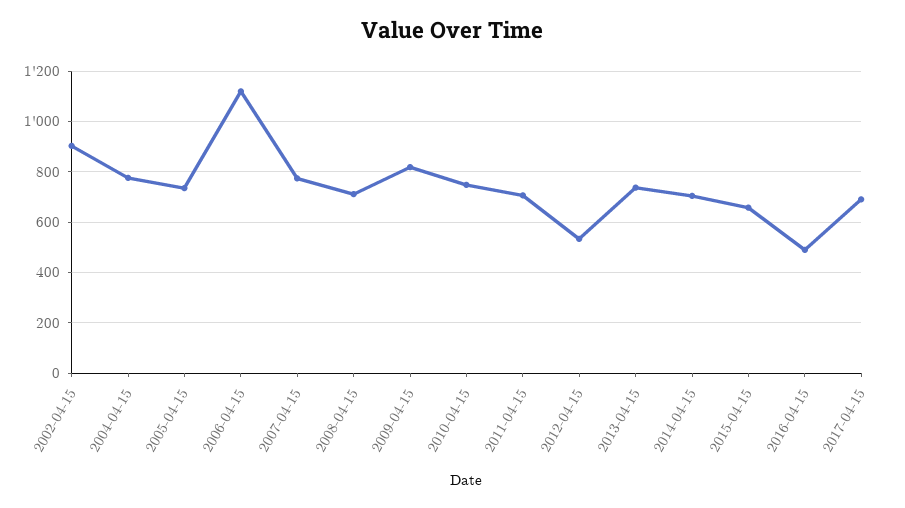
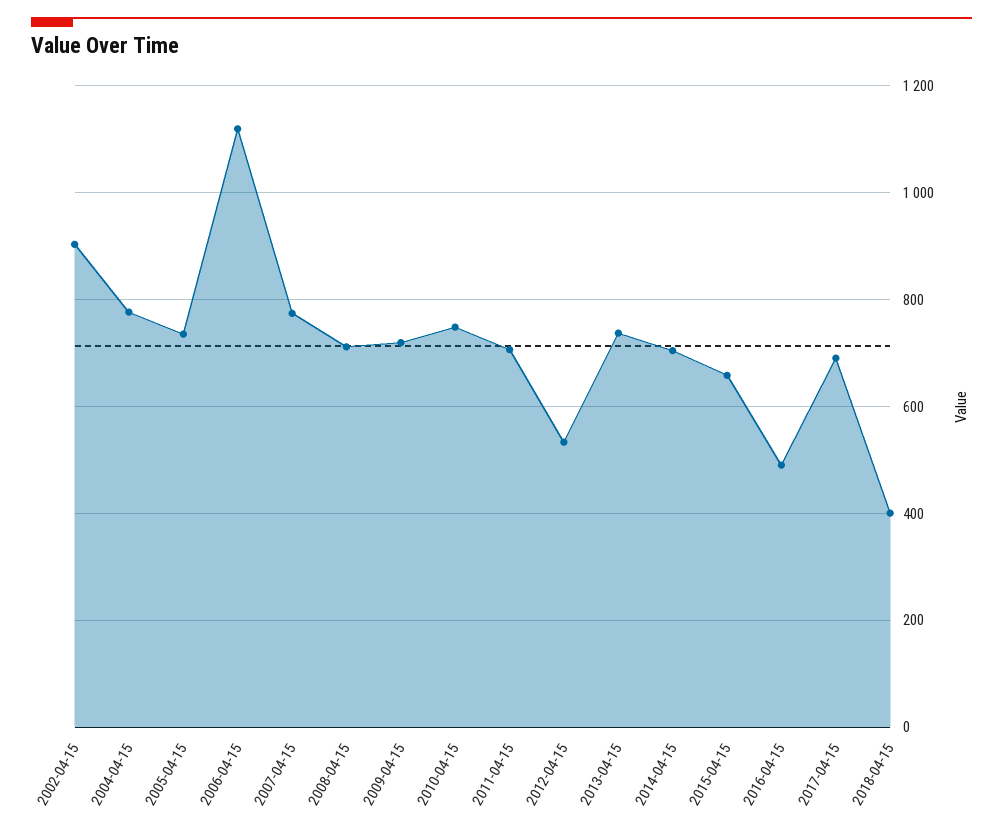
2009-04-15: 825 -> 720
2018-04-15: none -> 400

